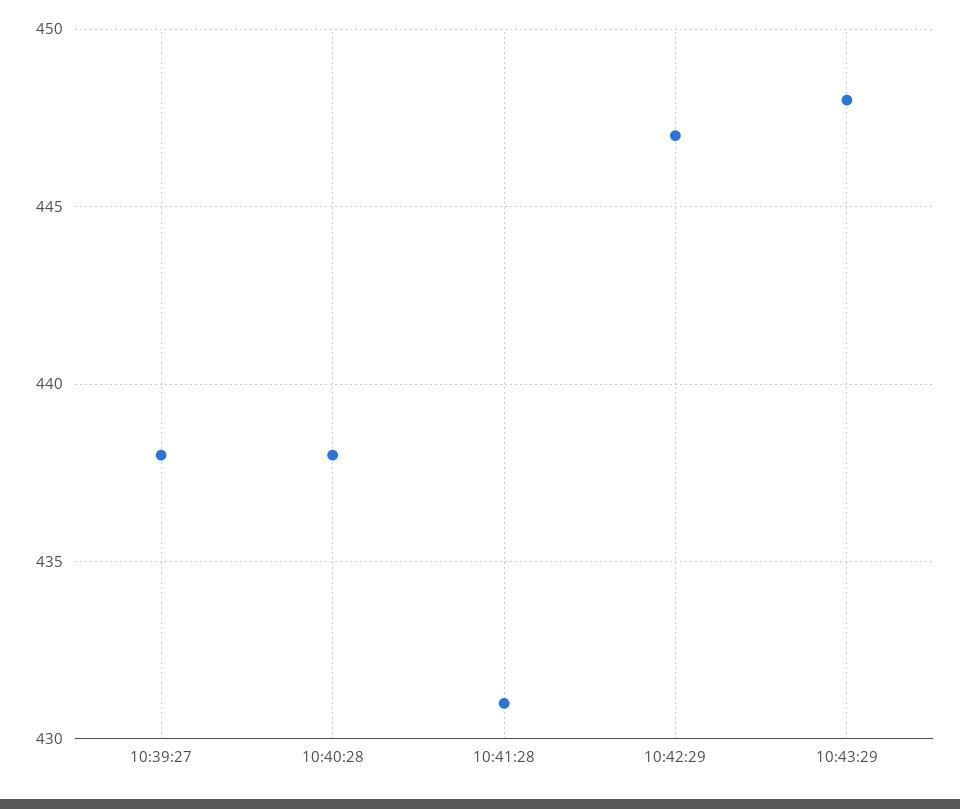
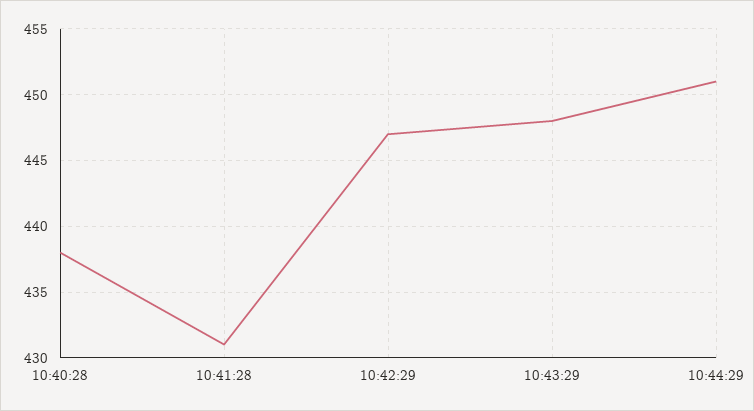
10:39:27: 438 -> none
10:44:29: none -> 451

